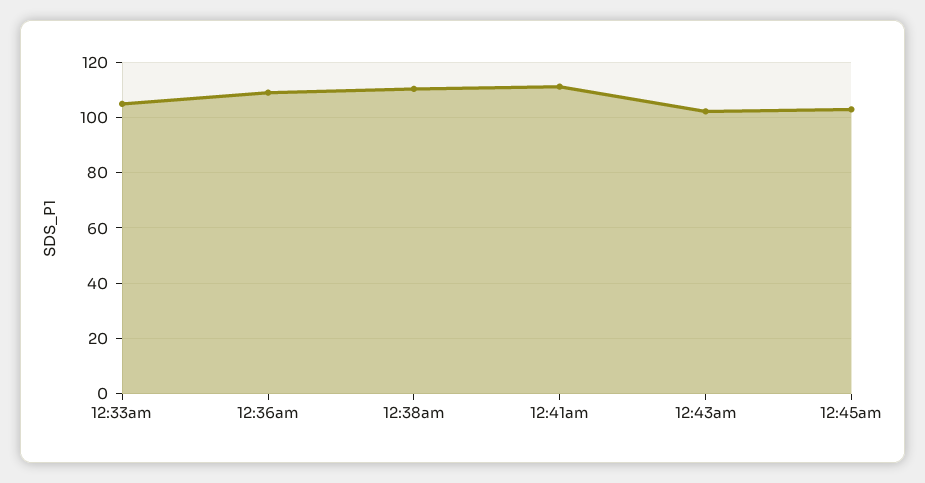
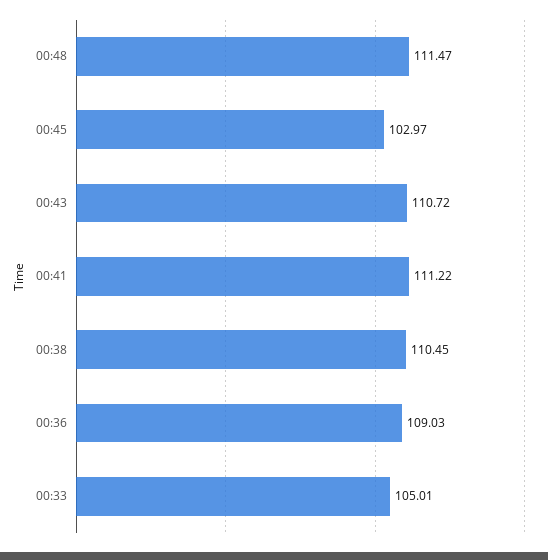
12:43am: 102.5 -> 110.72
00:48: none -> 111.47

